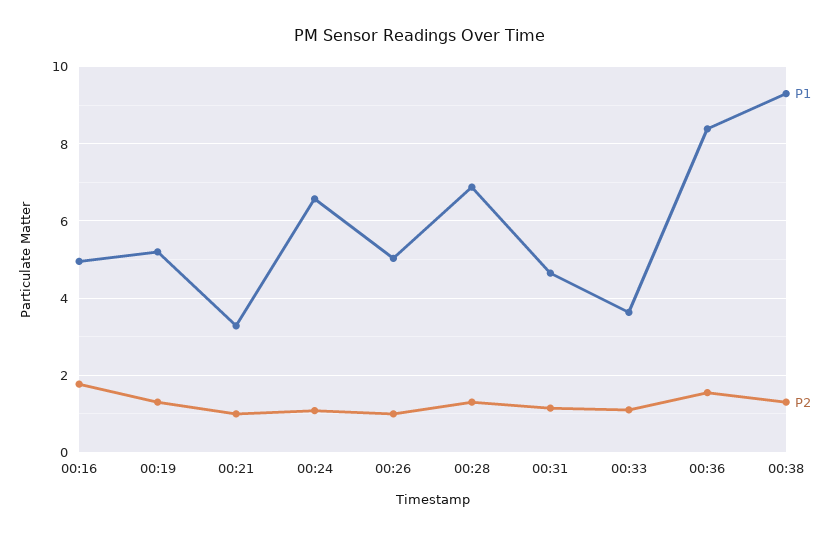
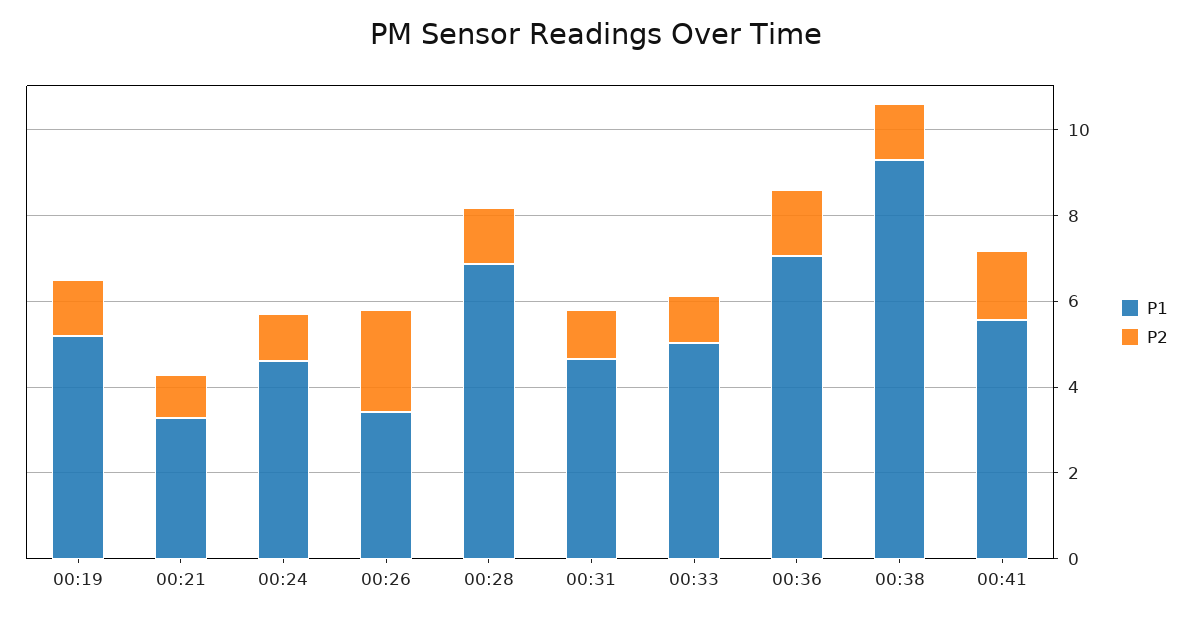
P1, 00:16: 5 -> none
P2, 00:16: 1.8 -> none
P1, 00:24: 6.6 -> 4.5
P1, 00:26: 5 -> 3.5
P2, 00:26: 1 -> 2.5
P1, 00:33: 3.6 -> 5
P1, 00:36: 8.4 -> 7
P1, 00:41: none -> 5.5
P2, 00:41: none -> 1.5

